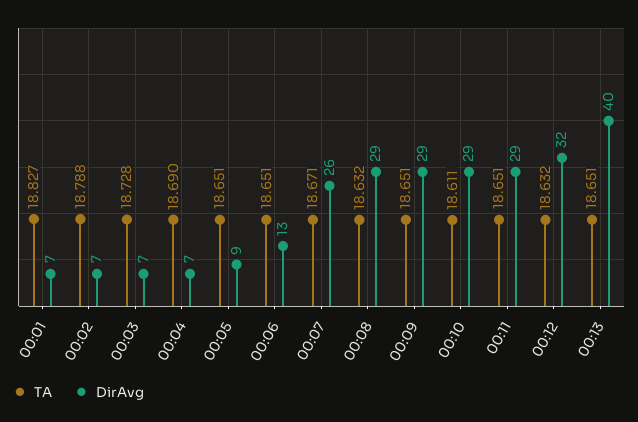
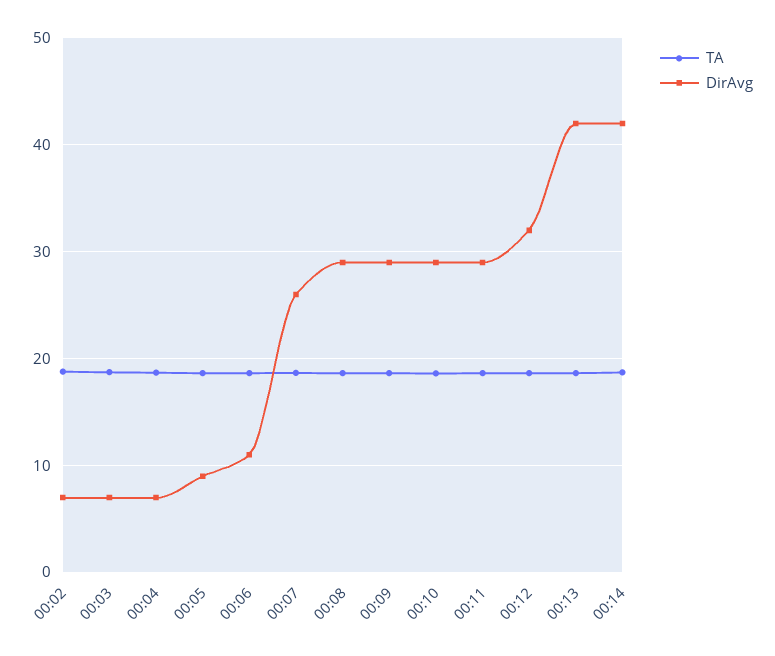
TA, 00:01: 18.827 -> none
DirAvg, 00:01: 7 -> none
DirAvg, 00:06: 13 -> 11
DirAvg, 00:13: 40 -> 42
TA, 00:14: none -> 19
DirAvg, 00:14: none -> 42

